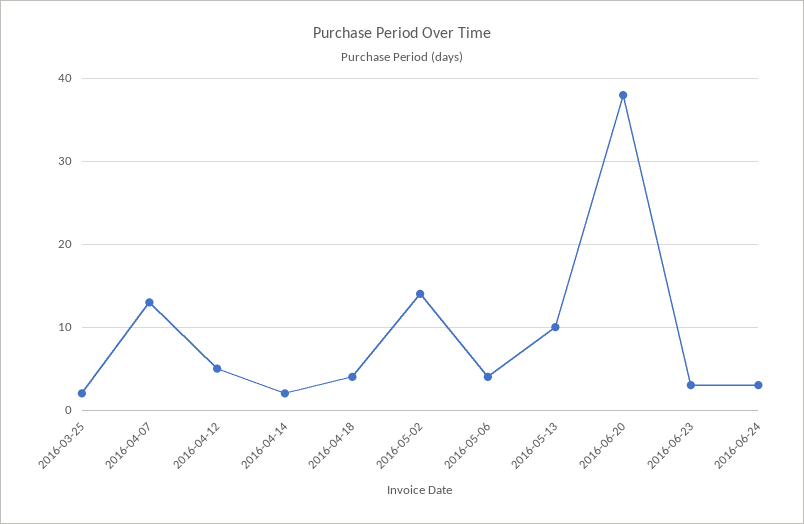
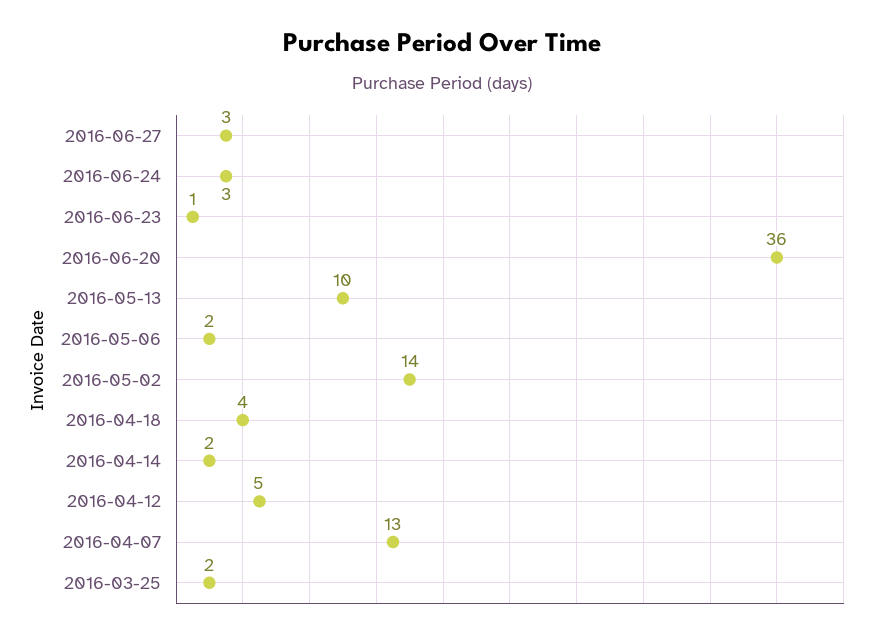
2016-05-06: 4 -> 2
2016-06-20: 38 -> 36
2016-06-23: 3 -> 1
2016-06-27: none -> 3

